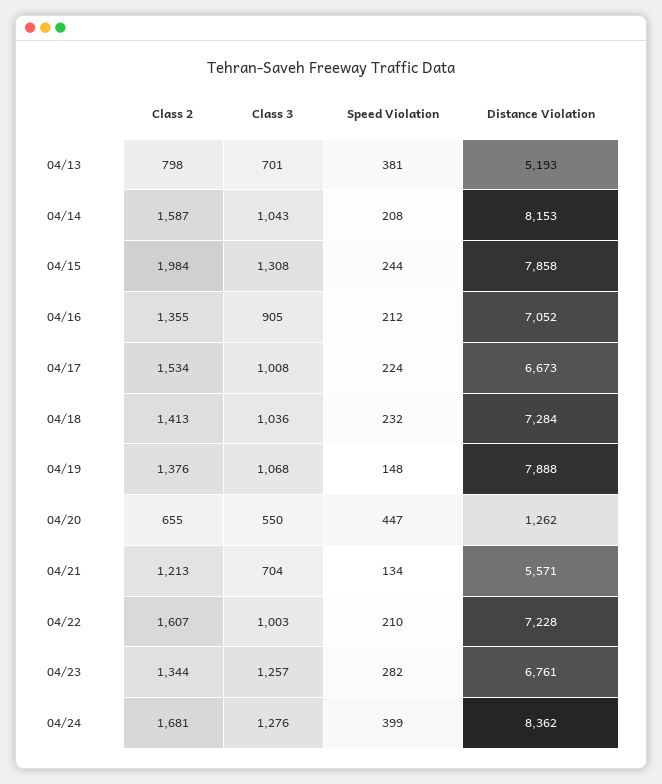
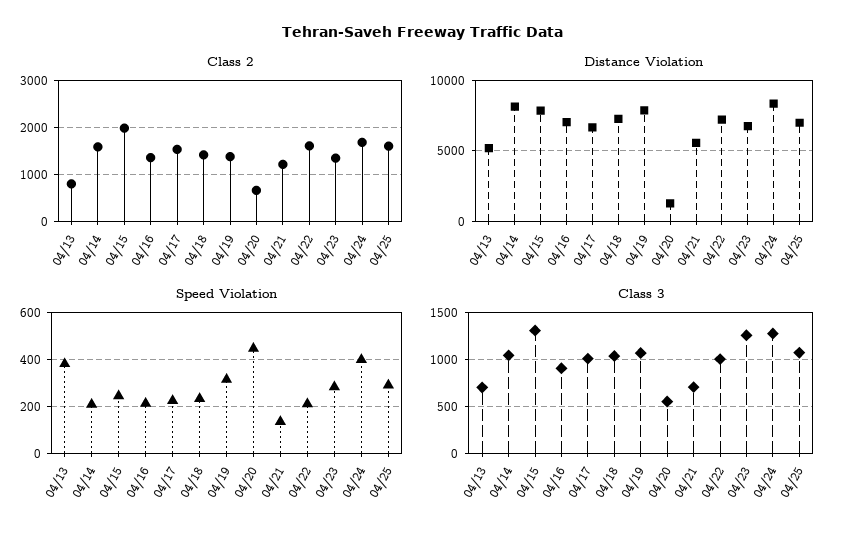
Speed Violation, 04/19: 148 -> 300
Class 2, 04/25: none -> 1600
Distance Violation, 04/25: none -> 7000
Speed Violation, 04/25: none -> 300
Class 3, 04/25: none -> 1100

